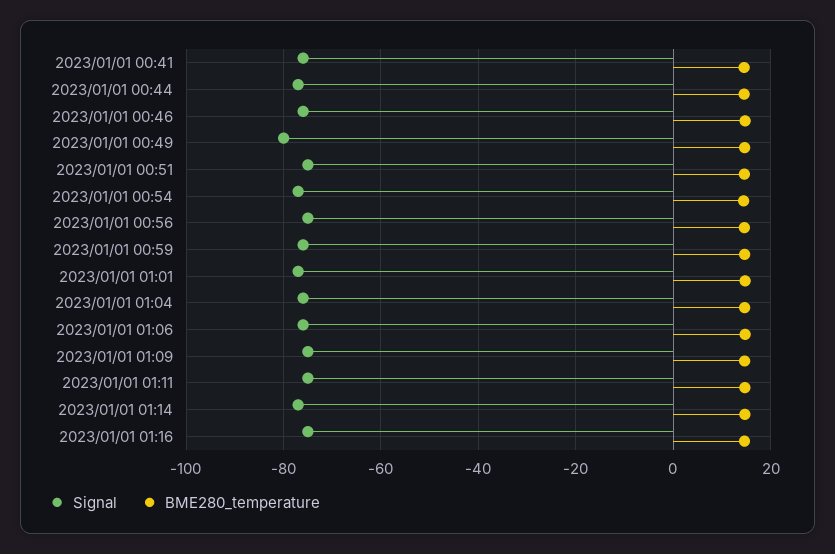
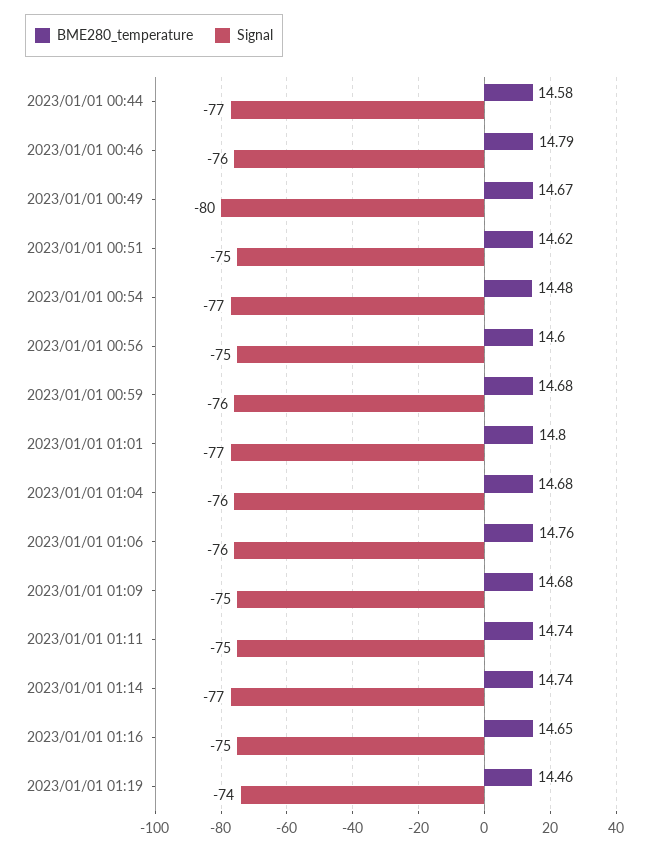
Signal, 2023/01/01 00:41: -76 -> none
BME280_temperature, 2023/01/01 00:41: 14 -> none
BME280_temperature, 2023/01/01 01:19: none -> 14.46
Signal, 2023/01/01 01:19: none -> -74

